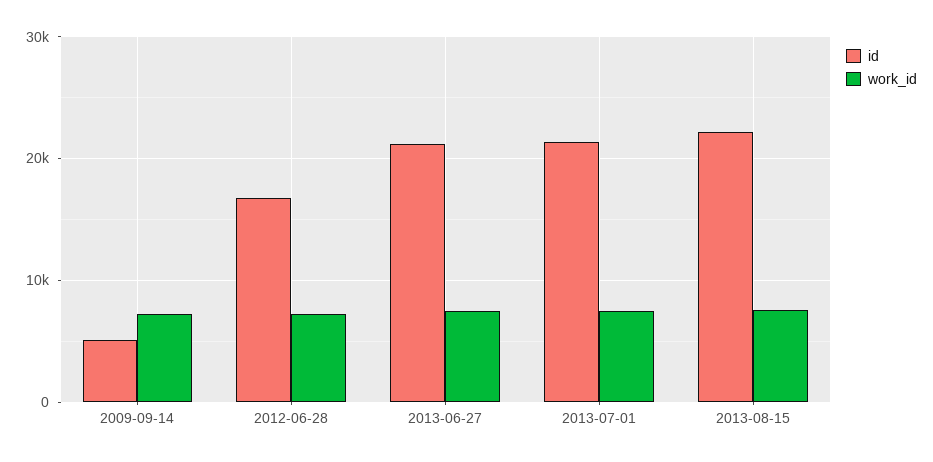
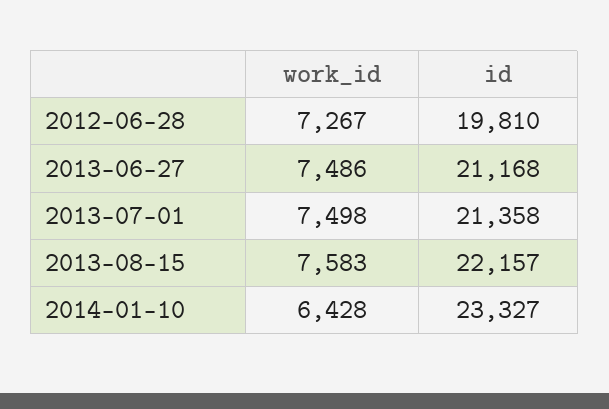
id, 2009-09-14: 5000 -> none
work_id, 2009-09-14: 7000 -> none
id, 2012-06-28: 17000 -> 19810
work_id, 2014-01-10: none -> 6428
id, 2014-01-10: none -> 23327

